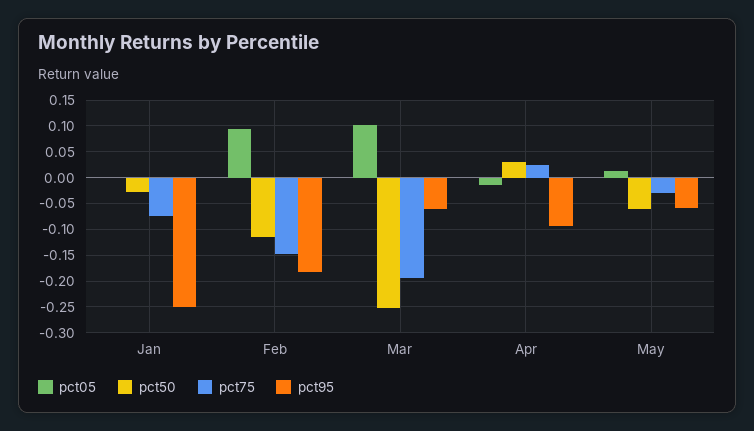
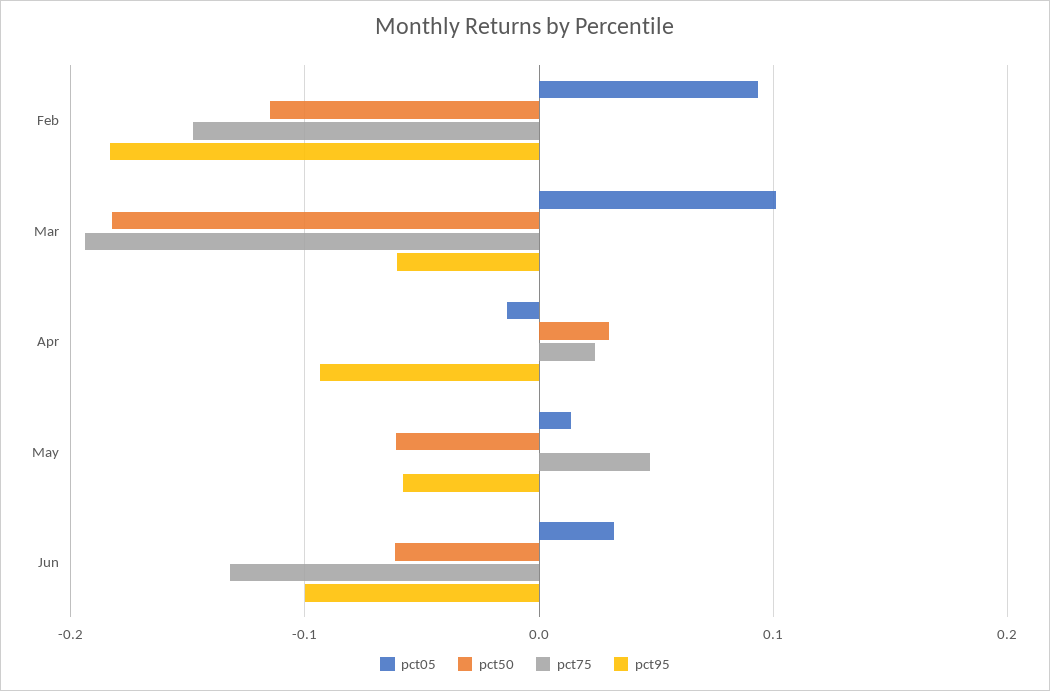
pct05, Jan: 0 -> none
pct50, Jan: -0.025 -> none
pct75, Jan: -0.075 -> none
pct95, Jan: -0.25 -> none
pct50, Mar: -0.25 -> -0.18
pct75, May: -0.025 -> 0.05
pct05, Jun: none -> 0.03
pct50, Jun: none -> -0.06
pct75, Jun: none -> -0.13
pct95, Jun: none -> -0.1

